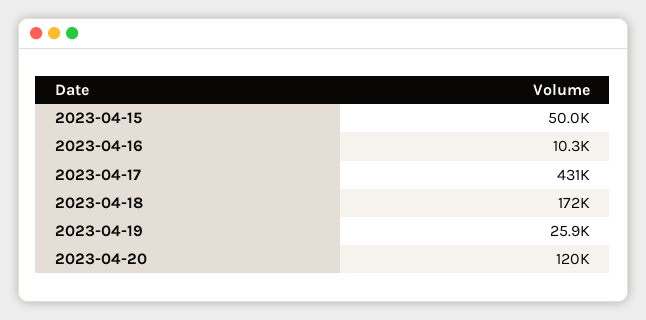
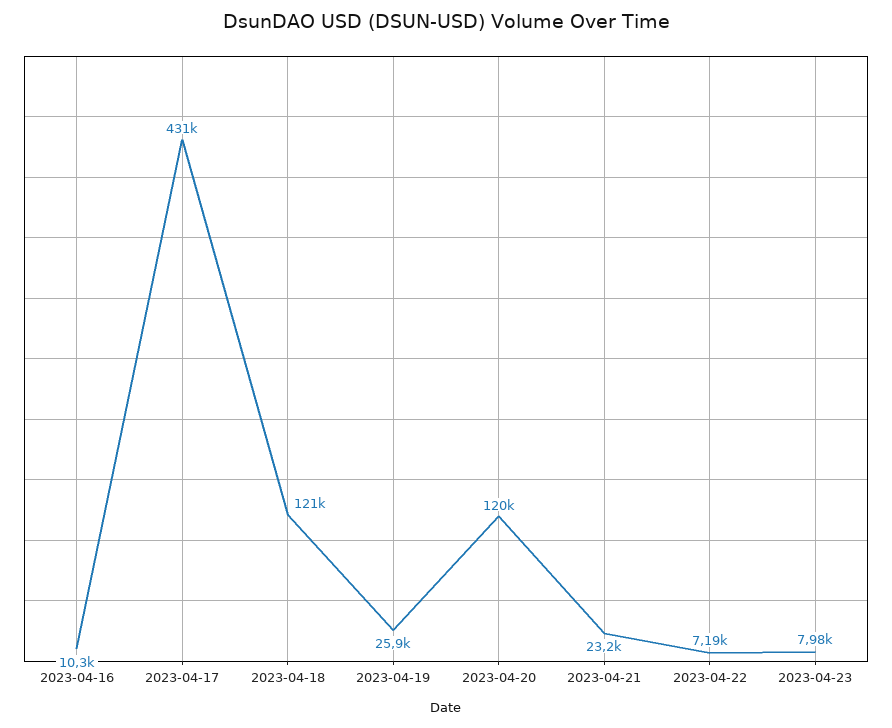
2023-04-15: 50000 -> none
2023-04-18: 172000 -> 121000
2023-04-21: none -> 23200
2023-04-22: none -> 7190
2023-04-23: none -> 7980

